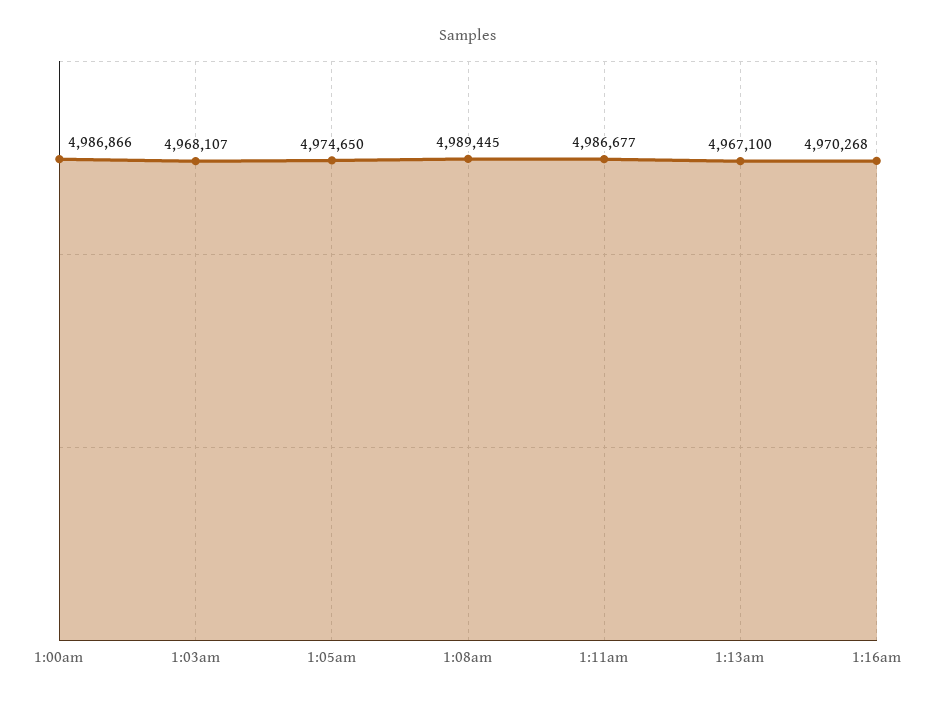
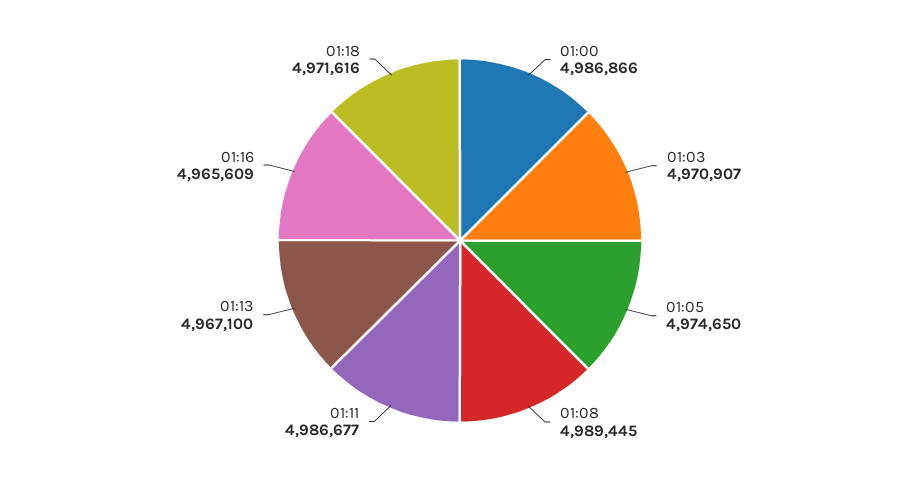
1:03am: 4968107 -> 4970907
1:16am: 4970268 -> 4965609
01:18: none -> 4971616

